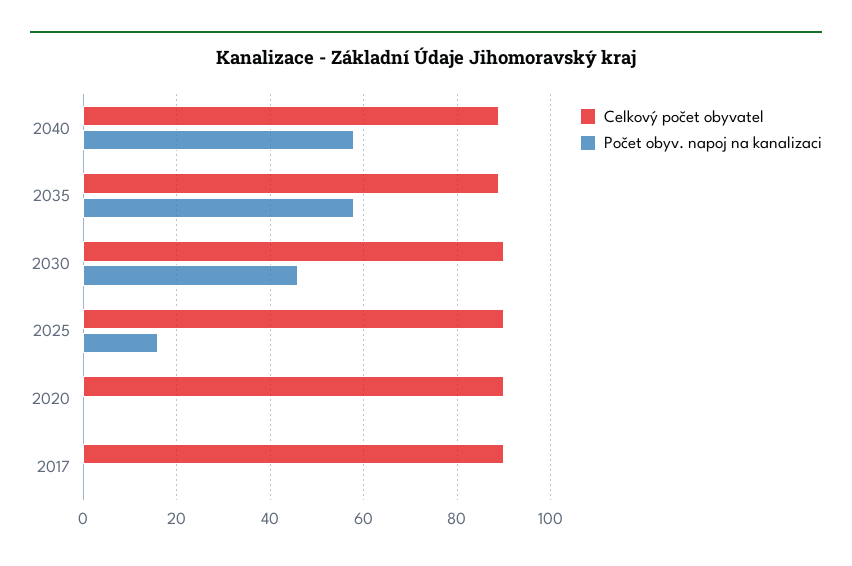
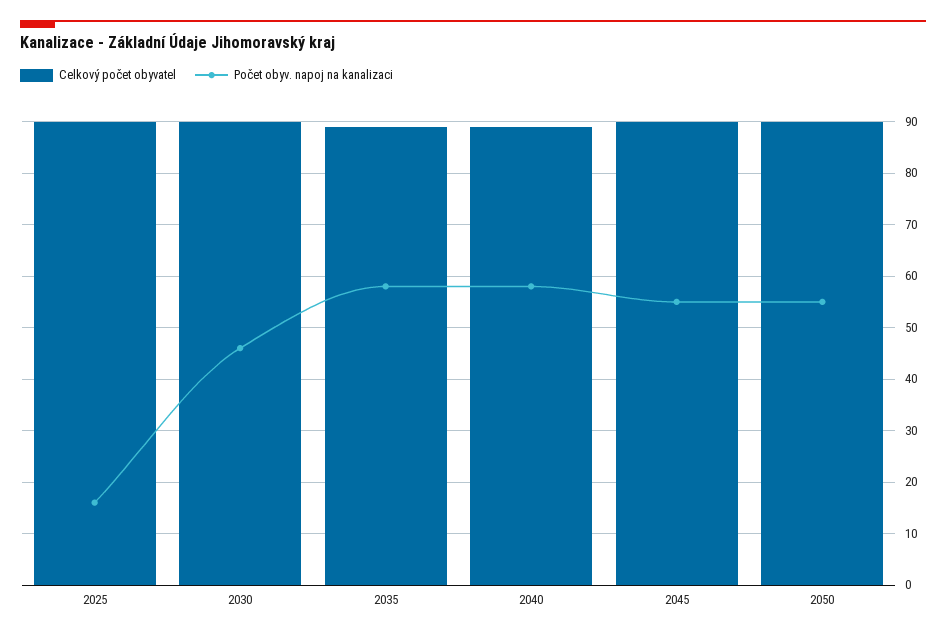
Celkový počet obyvatel, 2020: 90 -> none
Počet obyv. napoj na kanalizaci, 2020: 0 -> none
Celkový počet obyvatel, 2017: 90 -> none
Počet obyv. napoj na kanalizaci, 2017: 0 -> none
Celkový počet obyvatel, 2045: none -> 90
Počet obyv. napoj na kanalizaci, 2045: none -> 55
Celkový počet obyvatel, 2050: none -> 90
Počet obyv. napoj na kanalizaci, 2050: none -> 55

